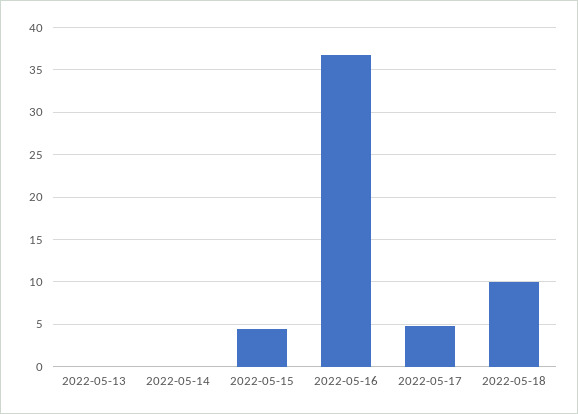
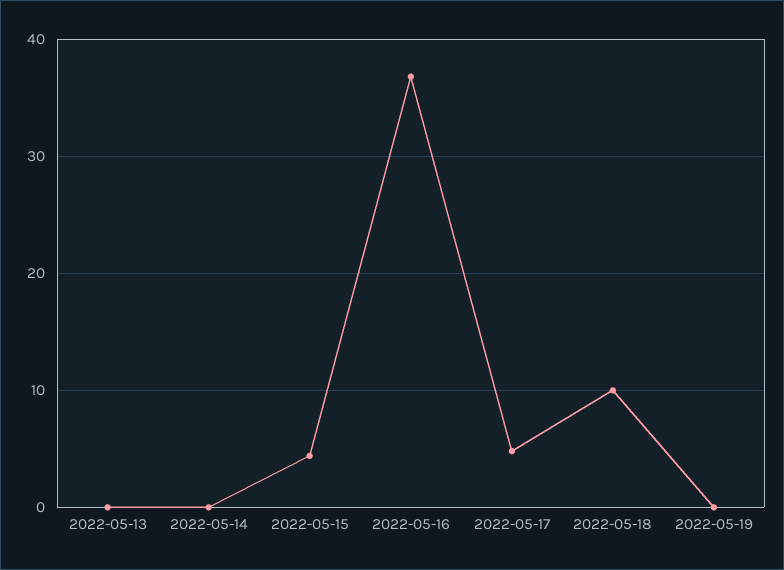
2022-05-19: none -> 0

